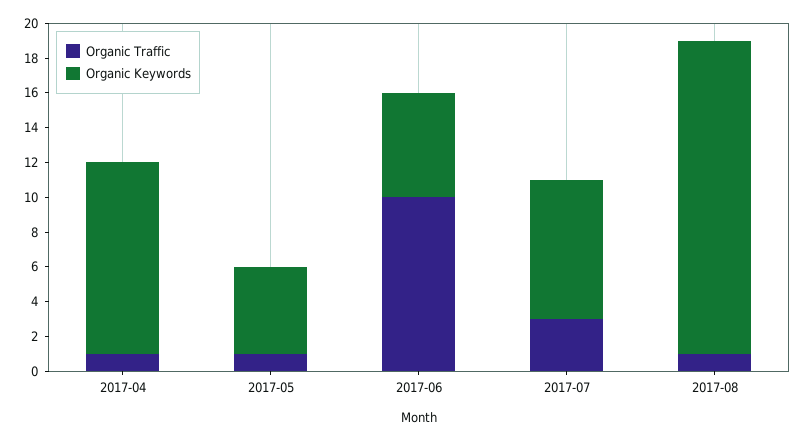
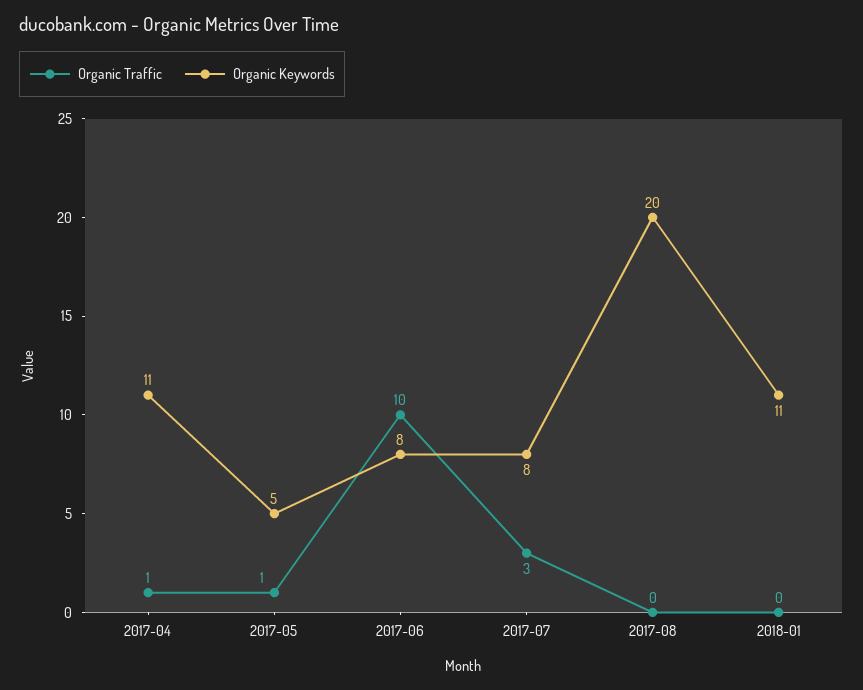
Organic Keywords, 2017-06: 6 -> 8
Organic Traffic, 2017-08: 1 -> 0
Organic Keywords, 2017-08: 18 -> 20
Organic Traffic, 2018-01: none -> 0
Organic Keywords, 2018-01: none -> 11

